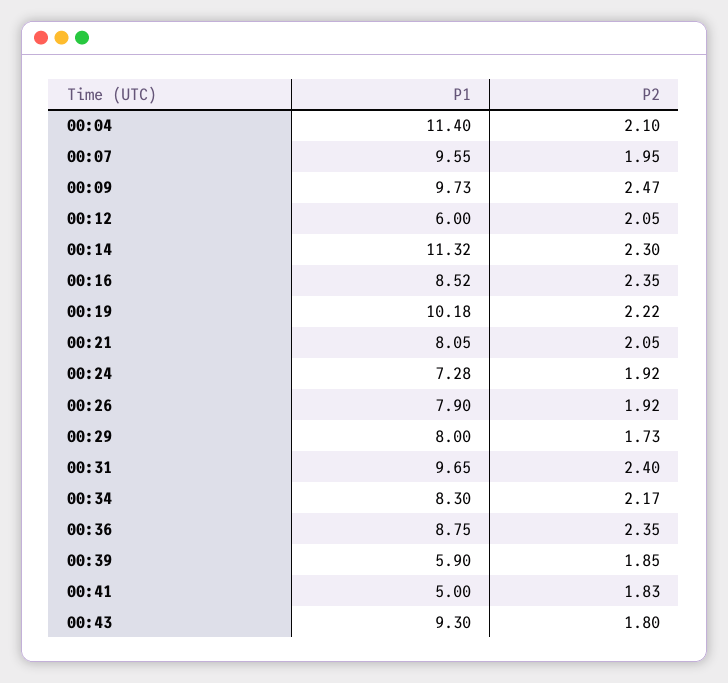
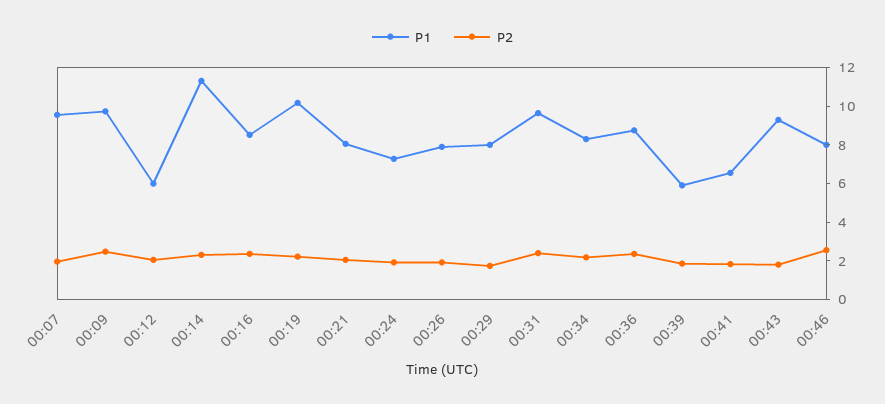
P1, 00:04: 11.4 -> none
P2, 00:04: 2.1 -> none
P1, 00:41: 5 -> 6.5
P1, 00:46: none -> 8
P2, 00:46: none -> 2.5

